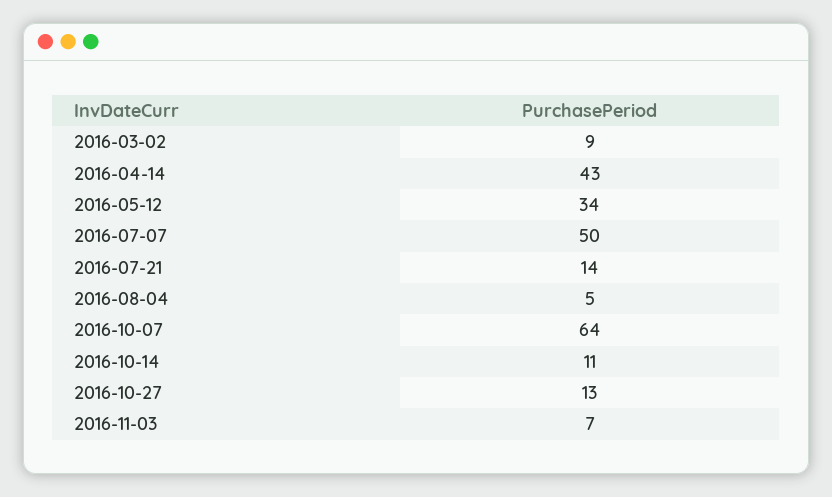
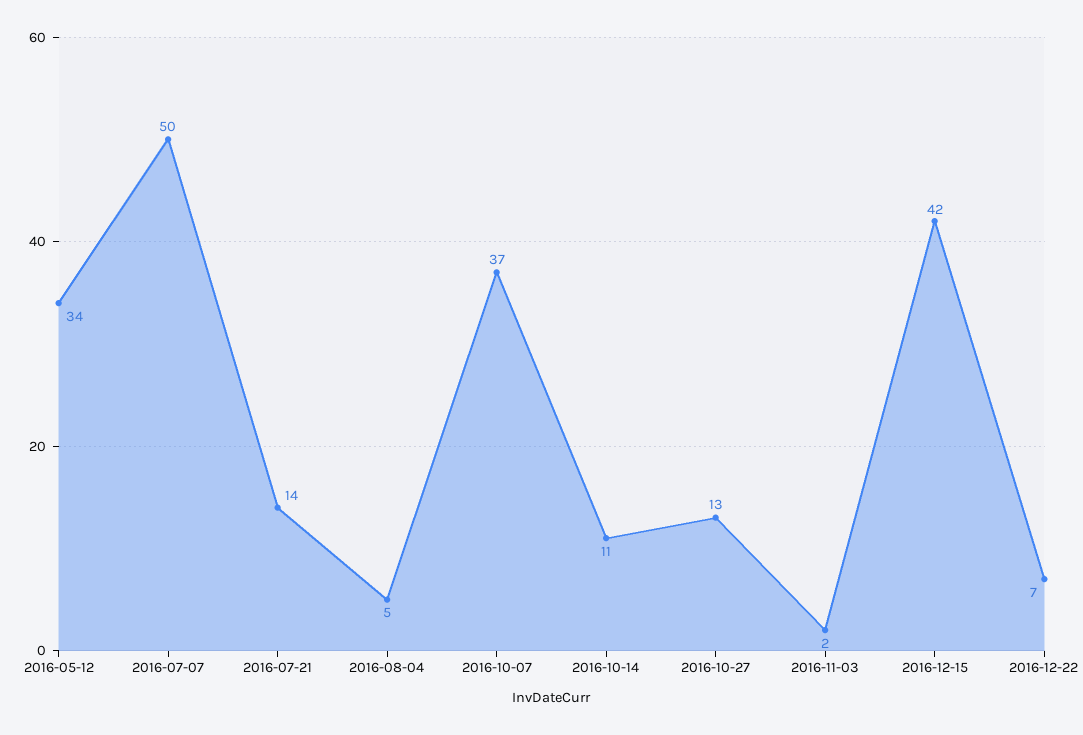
2016-03-02: 9 -> none
2016-04-14: 43 -> none
2016-10-07: 64 -> 37
2016-11-03: 7 -> 2
2016-12-15: none -> 42
2016-12-22: none -> 7

